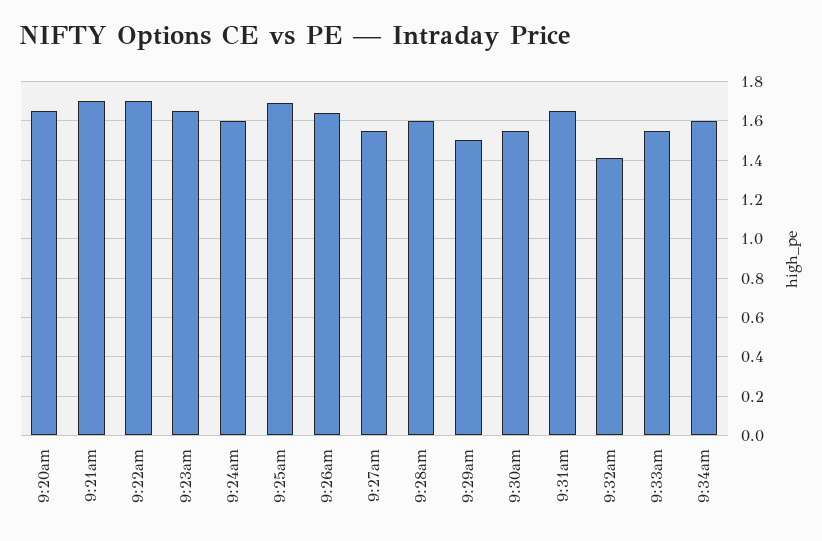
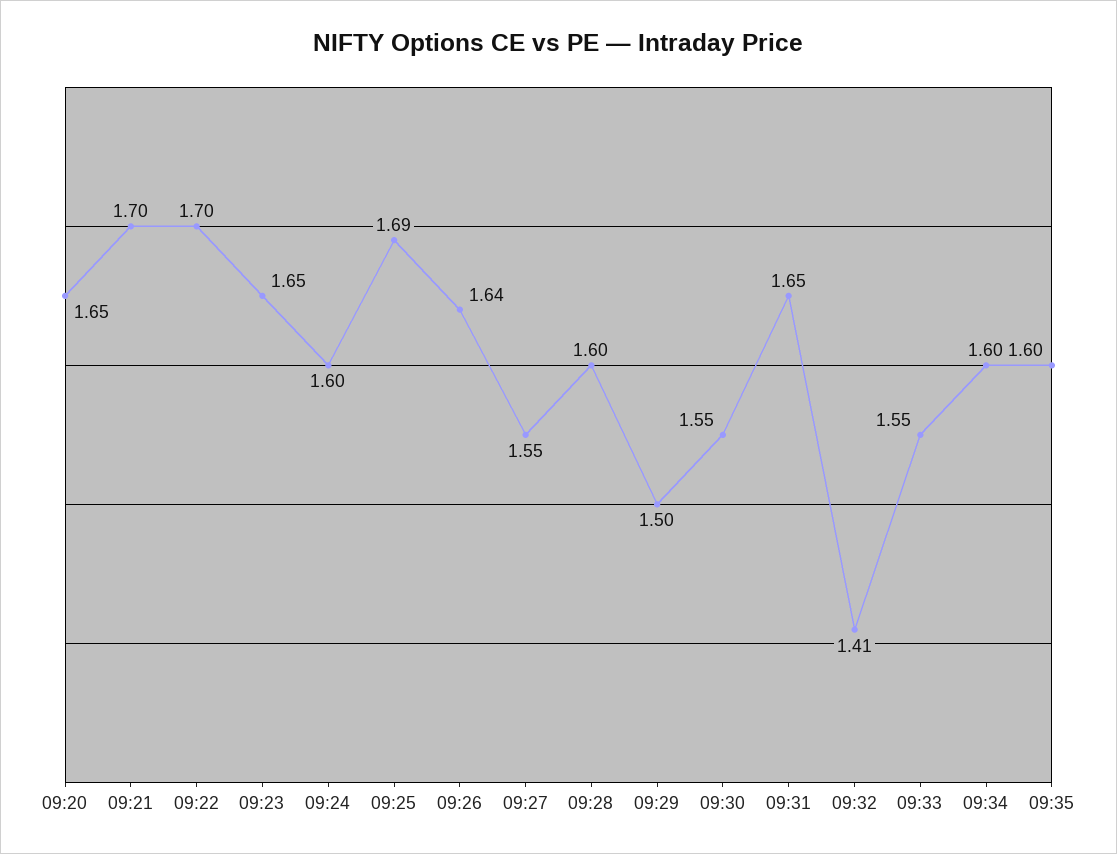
09:35: none -> 1.6

